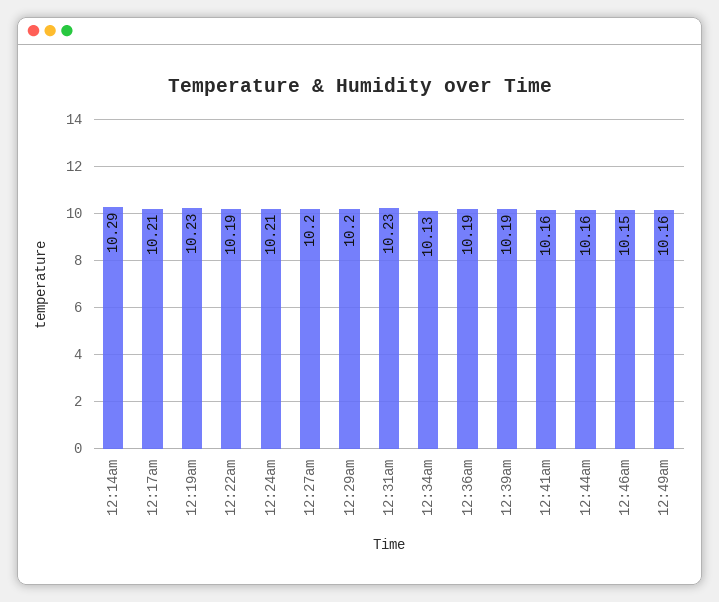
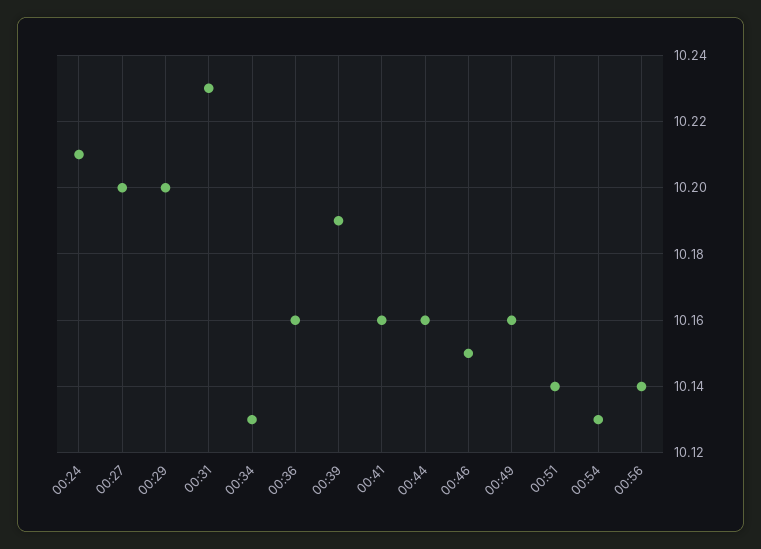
12:14am: 10.29 -> none
12:17am: 10.21 -> none
12:19am: 10.23 -> none
12:22am: 10.19 -> none
12:36am: 10.19 -> 10.16
00:51: none -> 10.14
00:54: none -> 10.13
00:56: none -> 10.14

